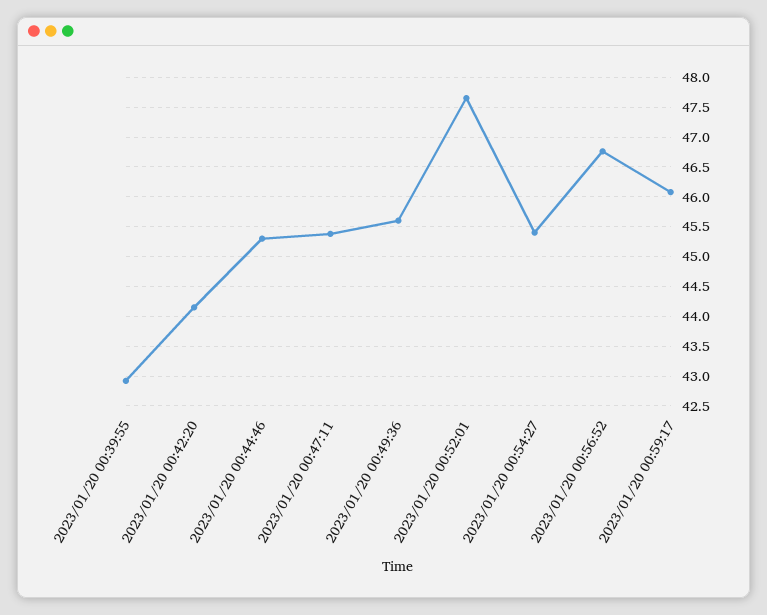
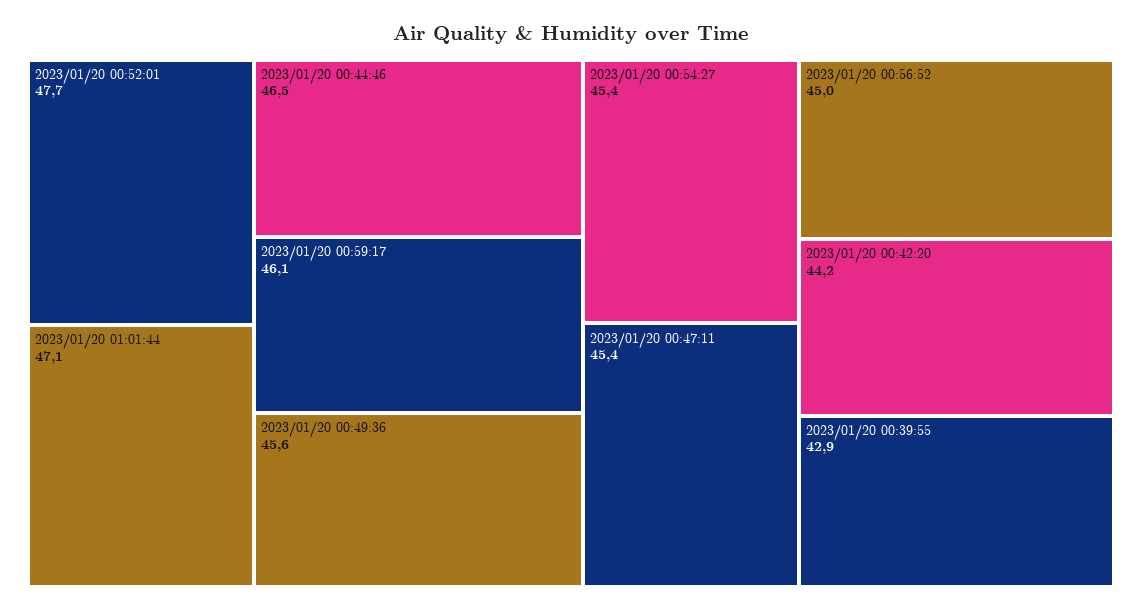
2023/01/20 00:44:46: 45.25 -> 46.5
2023/01/20 00:56:52: 46.75 -> 45
2023/01/20 01:01:44: none -> 47.1

